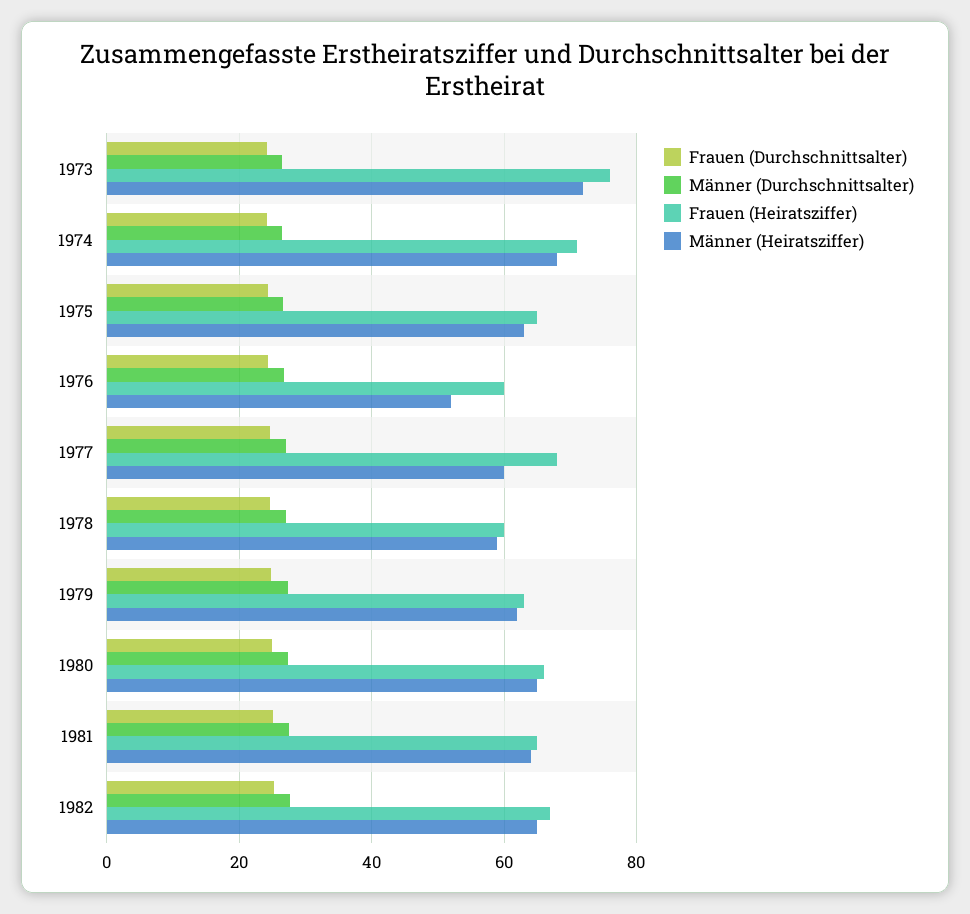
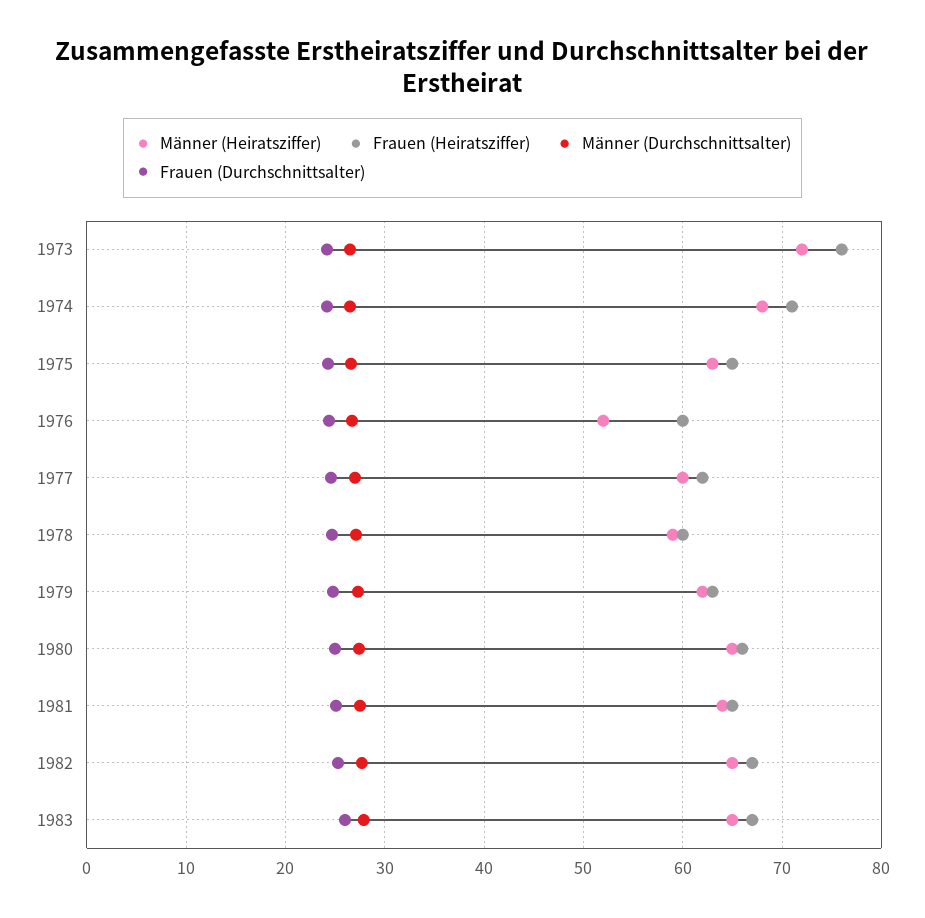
Frauen (Heiratsziffer), 1977: 68 -> 62
Männer (Heiratsziffer), 1983: none -> 65
Frauen (Heiratsziffer), 1983: none -> 67
Männer (Durchschnittsalter), 1983: none -> 28
Frauen (Durchschnittsalter), 1983: none -> 26

